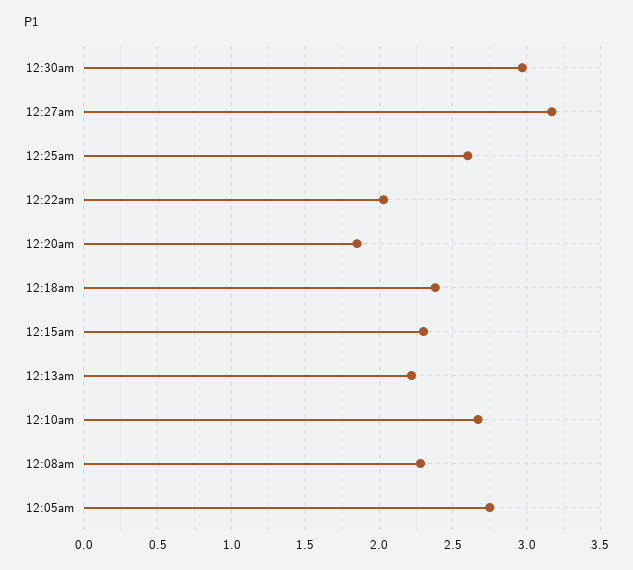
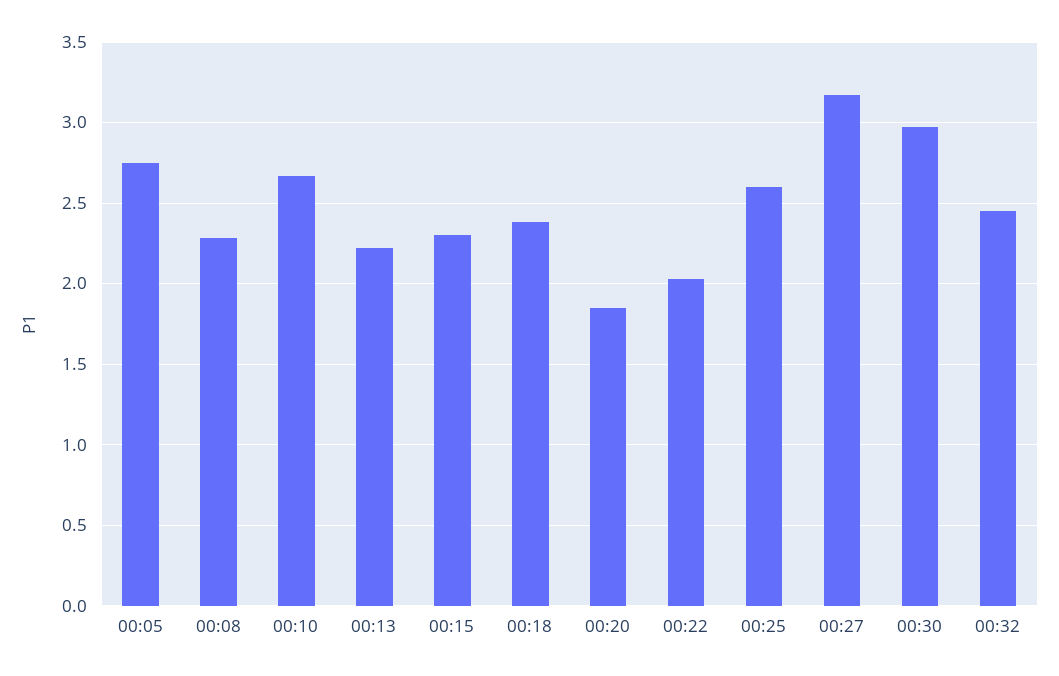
00:32: none -> 2.45

